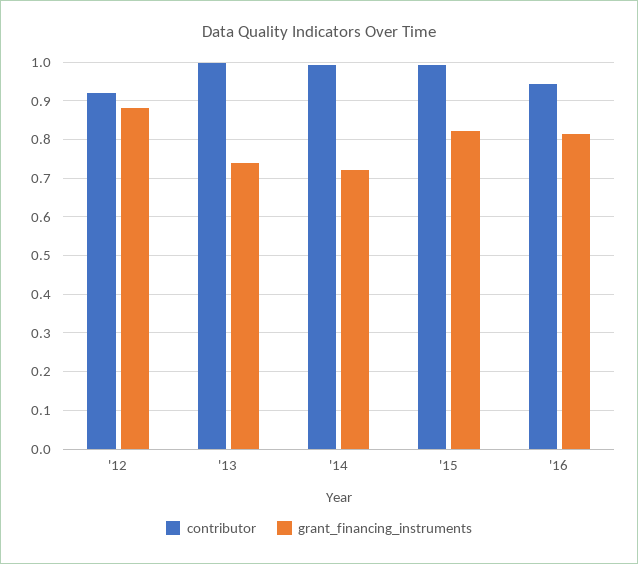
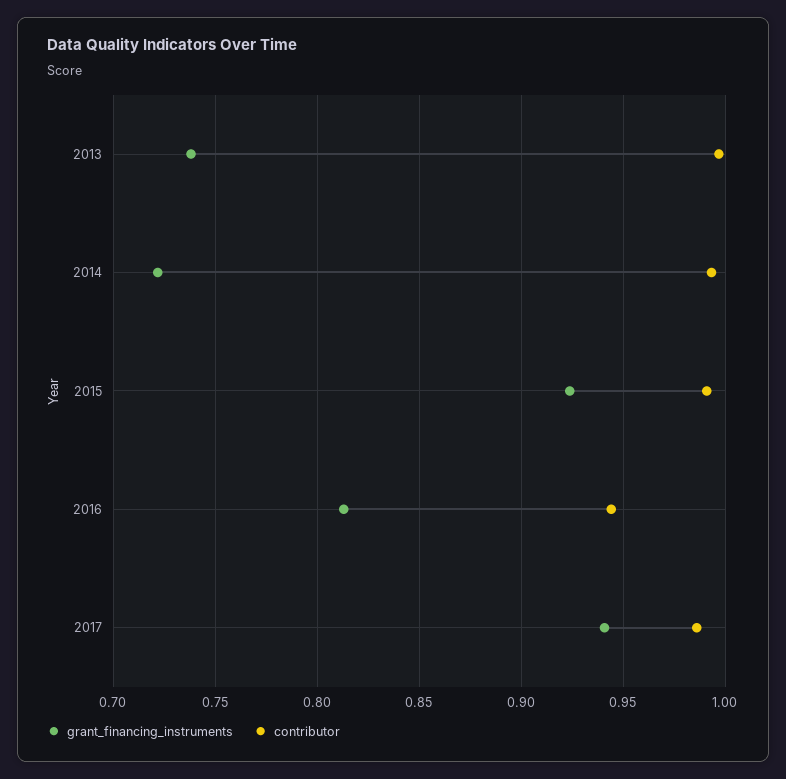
contributor, '12: 0.92 -> none
grant_financing_instruments, '12: 0.88 -> none
grant_financing_instruments, '15: 0.82 -> 0.925
grant_financing_instruments, 2017: none -> 0.94
contributor, 2017: none -> 0.985

